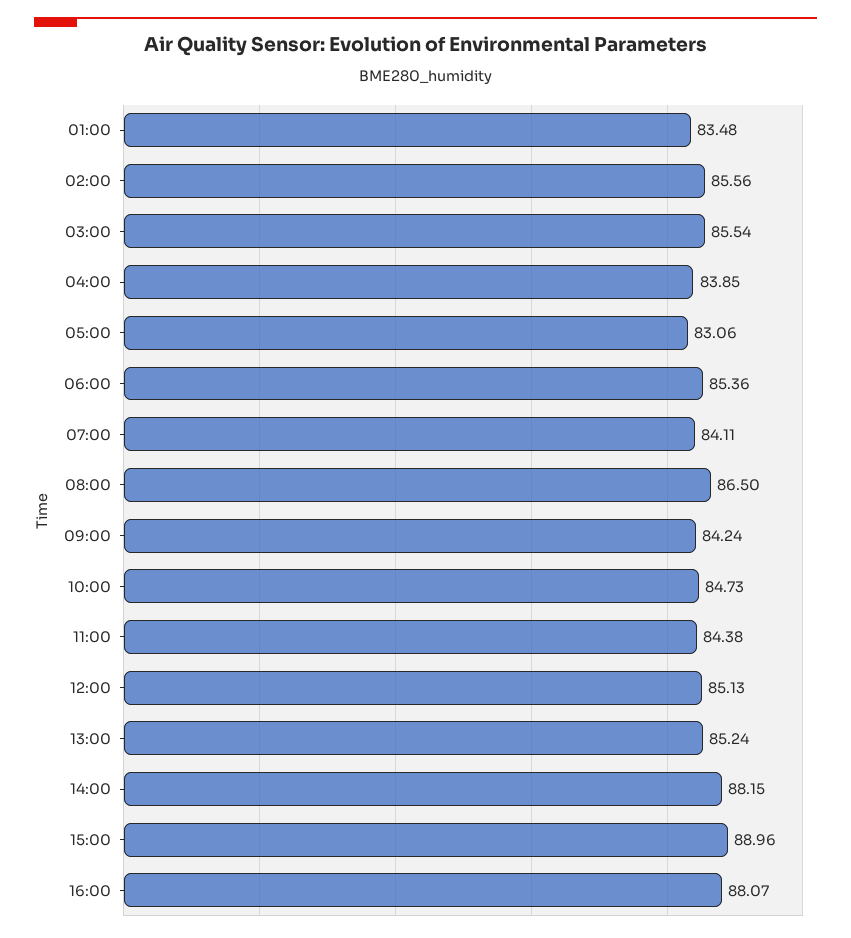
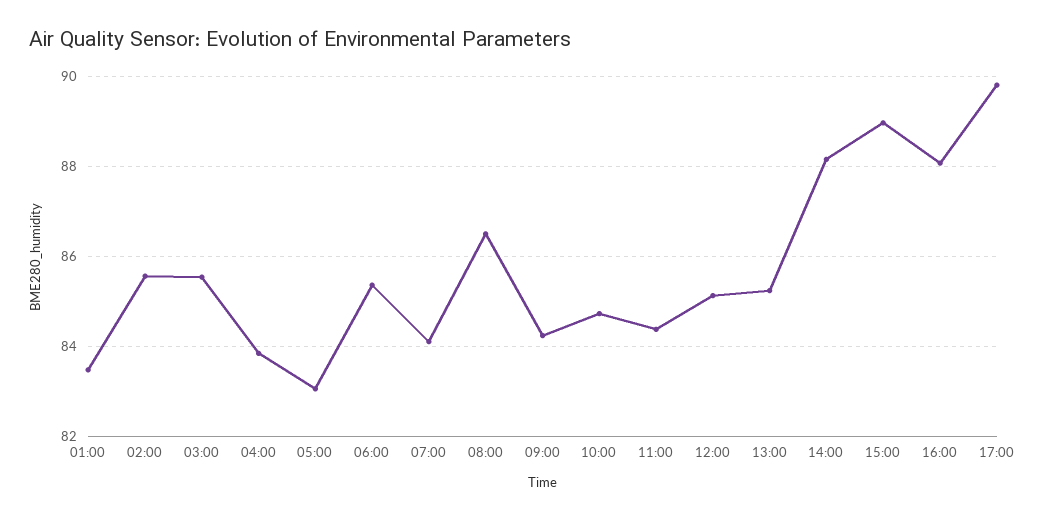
17:00: none -> 89.8

